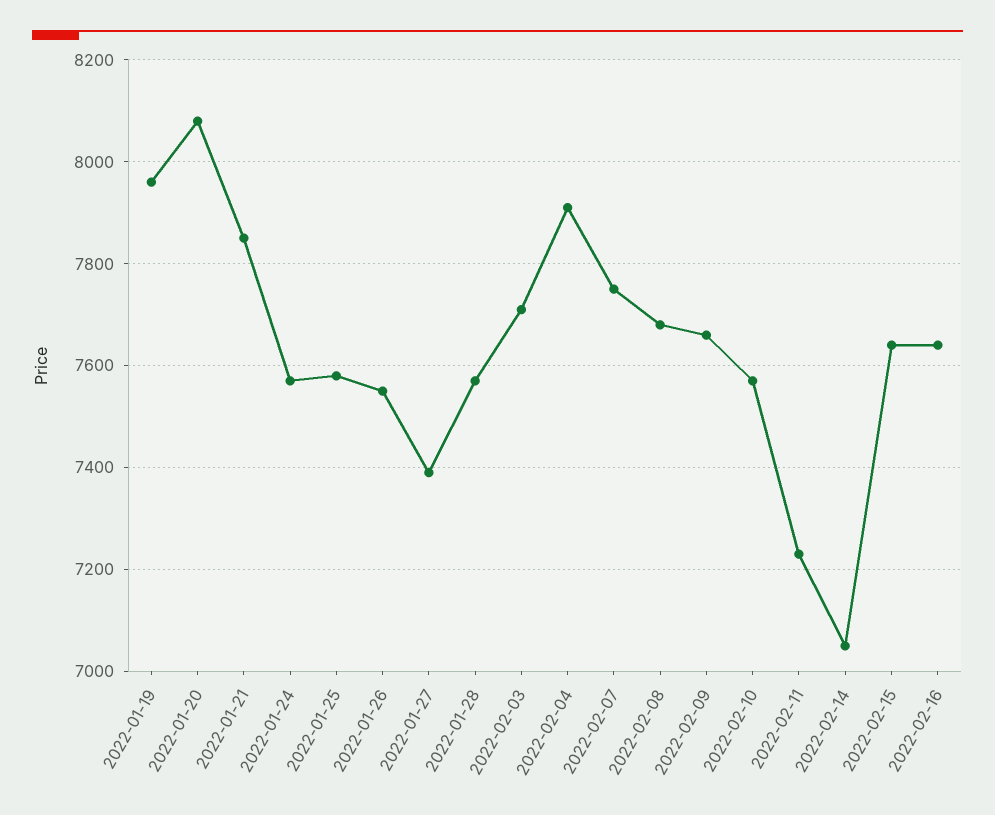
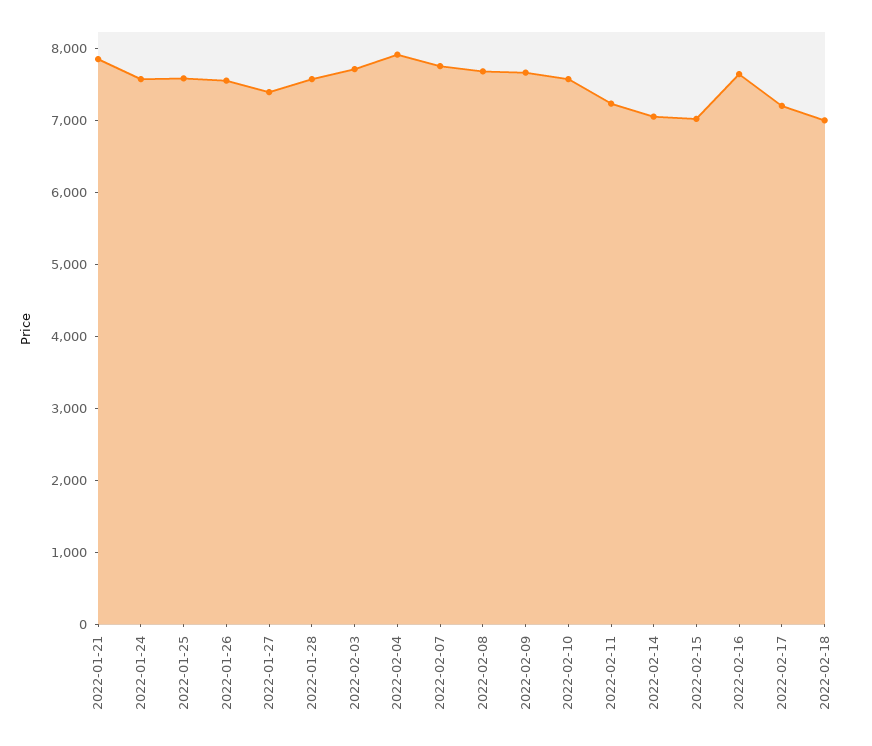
2022-01-19: 7960 -> none
2022-01-20: 8080 -> none
2022-02-15: 7640 -> 7000
2022-02-17: none -> 7200
2022-02-18: none -> 7000

